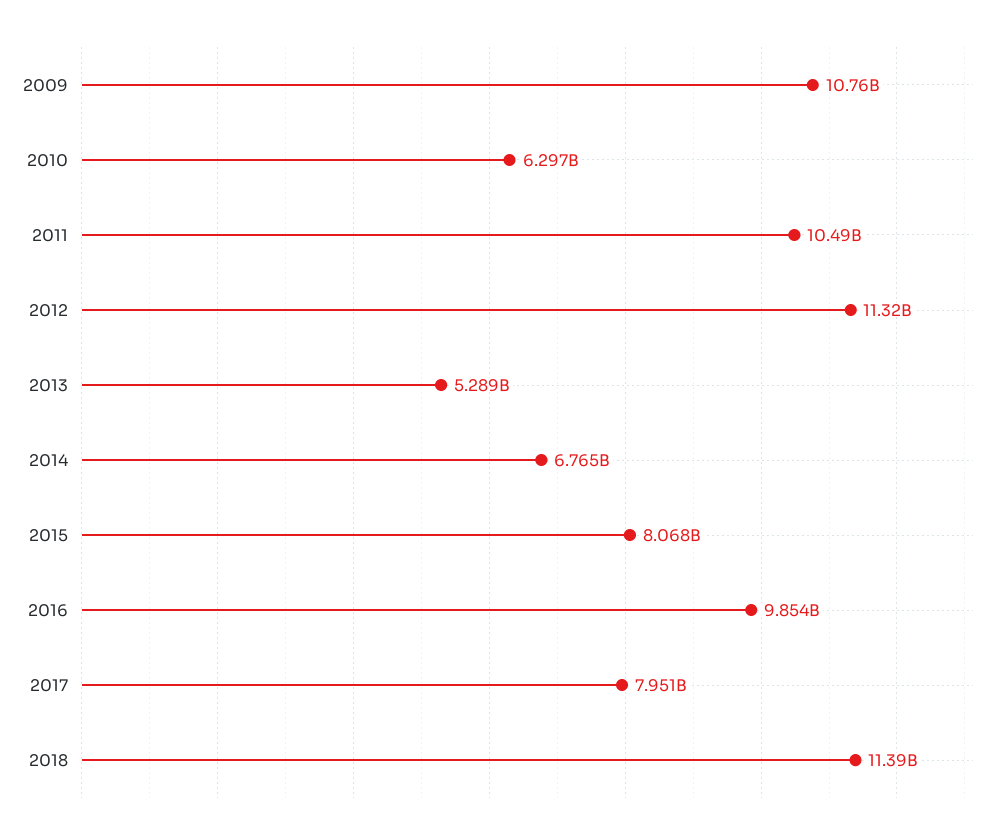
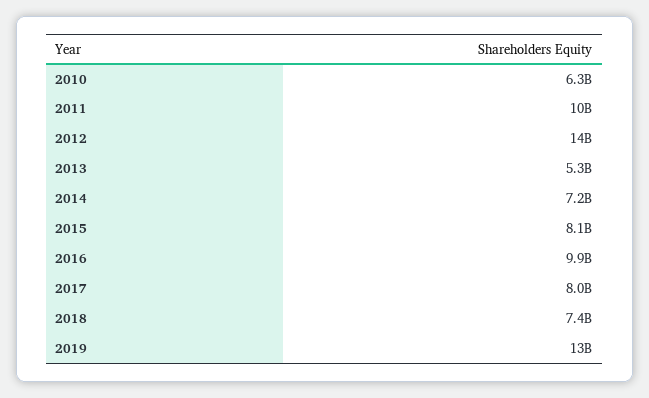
2009: 10760000000 -> none
2012: 11320000000 -> 14000000000
2014: 6765000000 -> 7200000000
2018: 11390000000 -> 7400000000
2019: none -> 13000000000

